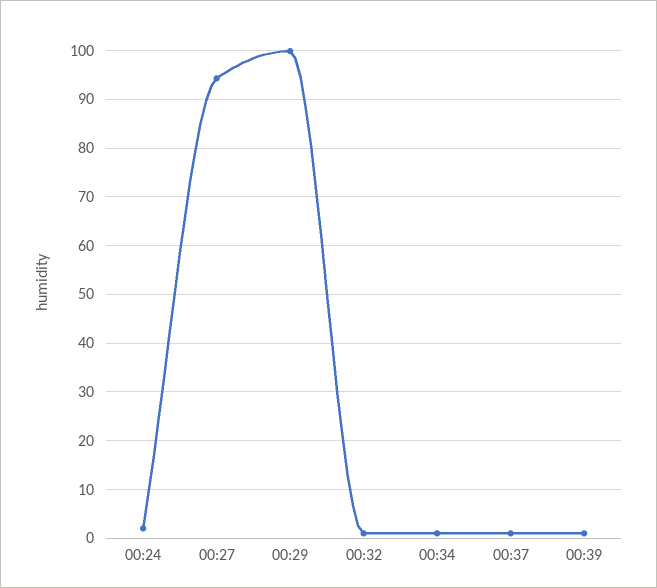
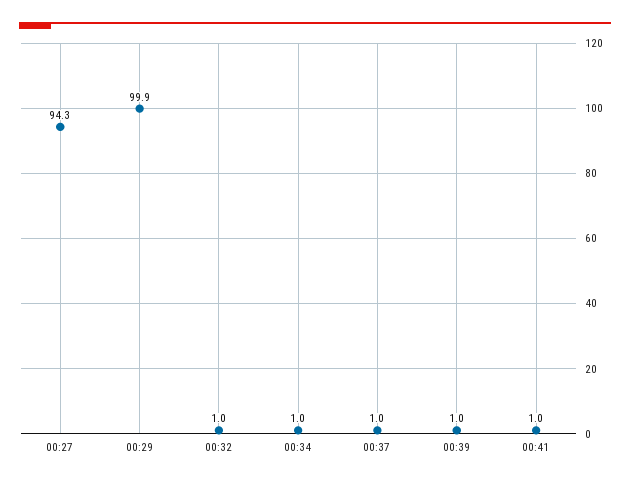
00:24: 2 -> none
00:41: none -> 1

